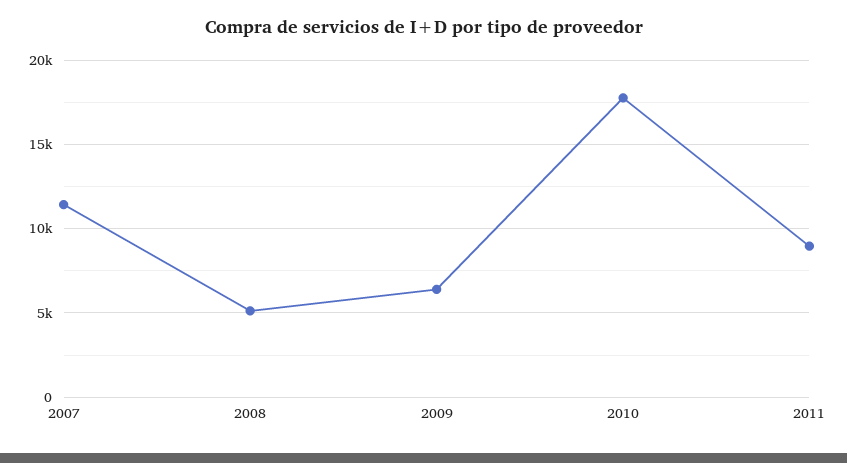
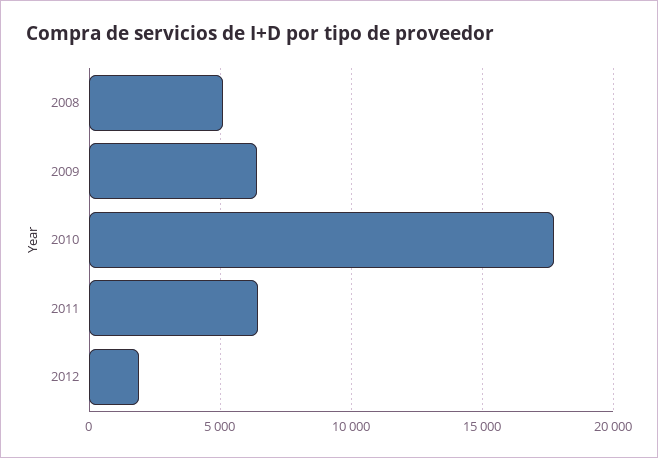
2007: 11500 -> none
2011: 9000 -> 6500
2012: none -> 2000

